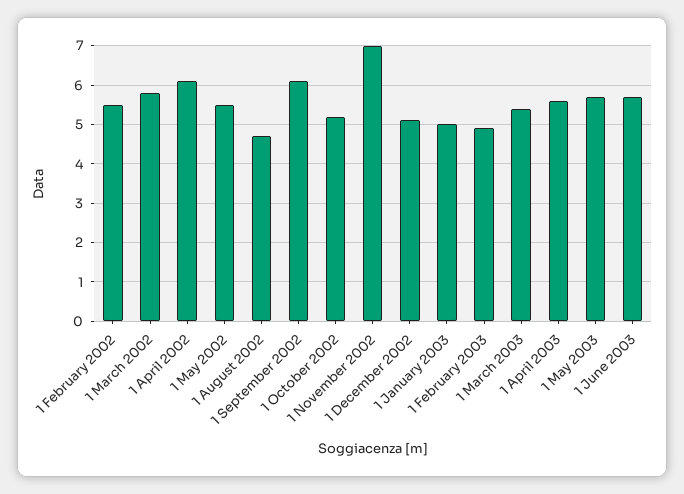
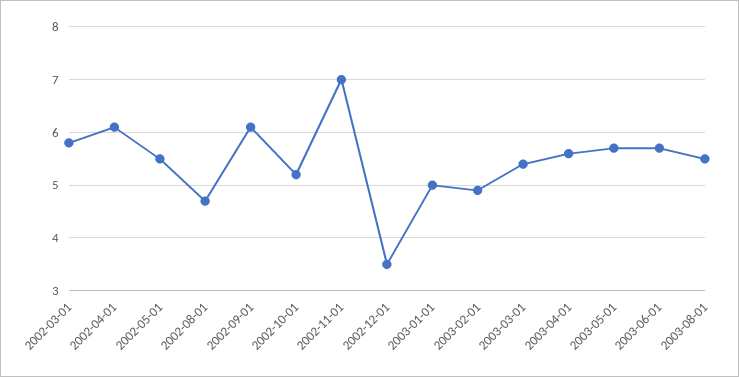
1 February 2002: 5.5 -> none
1 December 2002: 5 -> 3.5
2003-08-01: none -> 5.5

